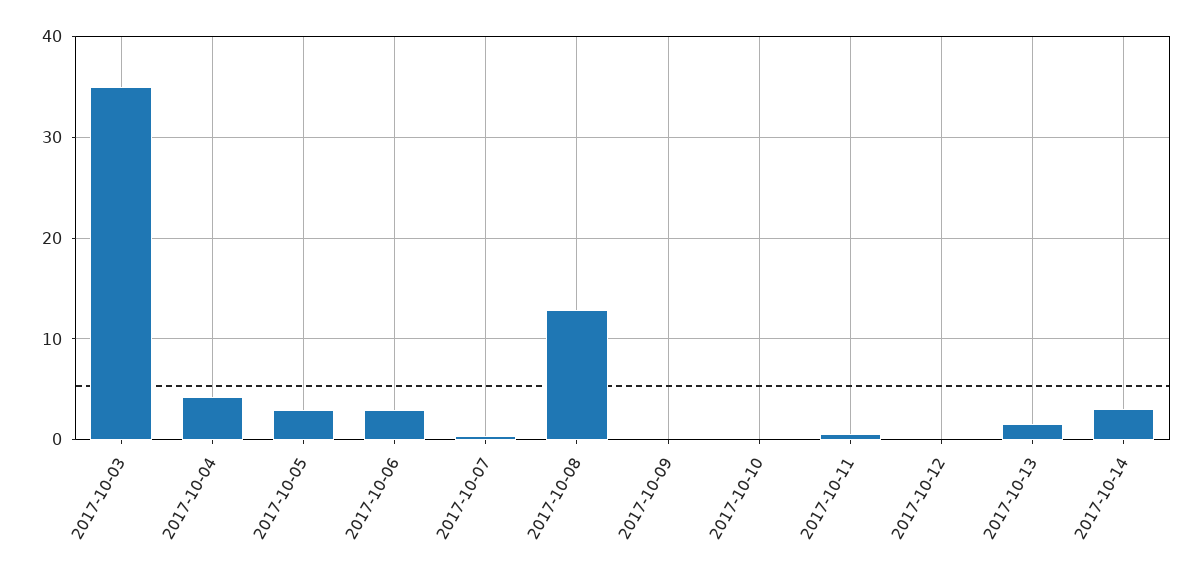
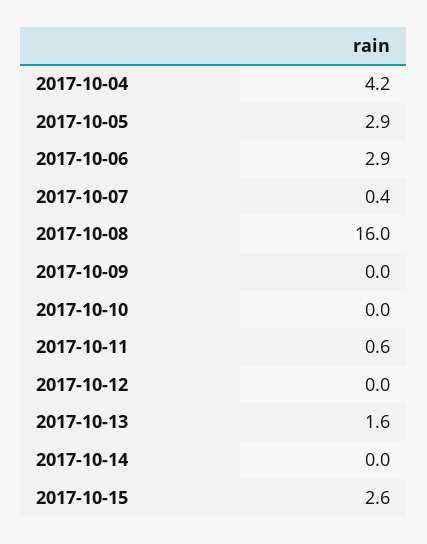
2017-10-03: 35 -> none
2017-10-08: 13 -> 16
2017-10-14: 3 -> 0
2017-10-15: none -> 2.6

